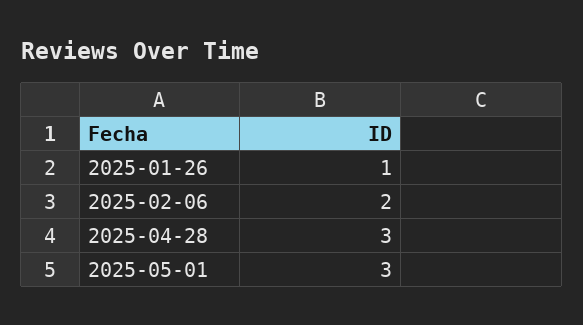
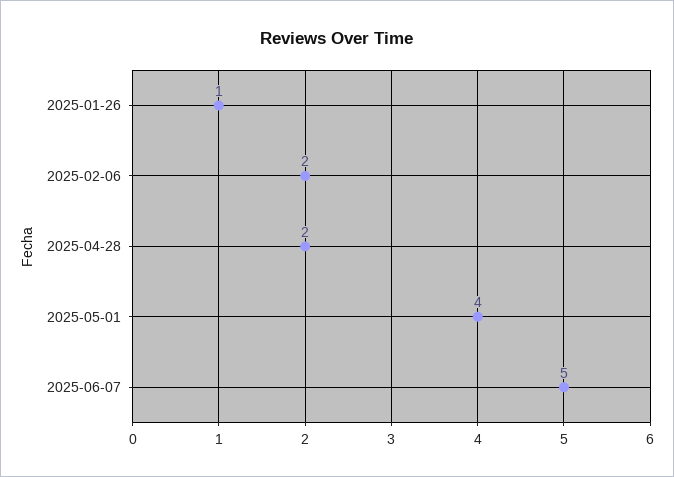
2025-04-28: 3 -> 2
2025-05-01: 3 -> 4
2025-06-07: none -> 5

